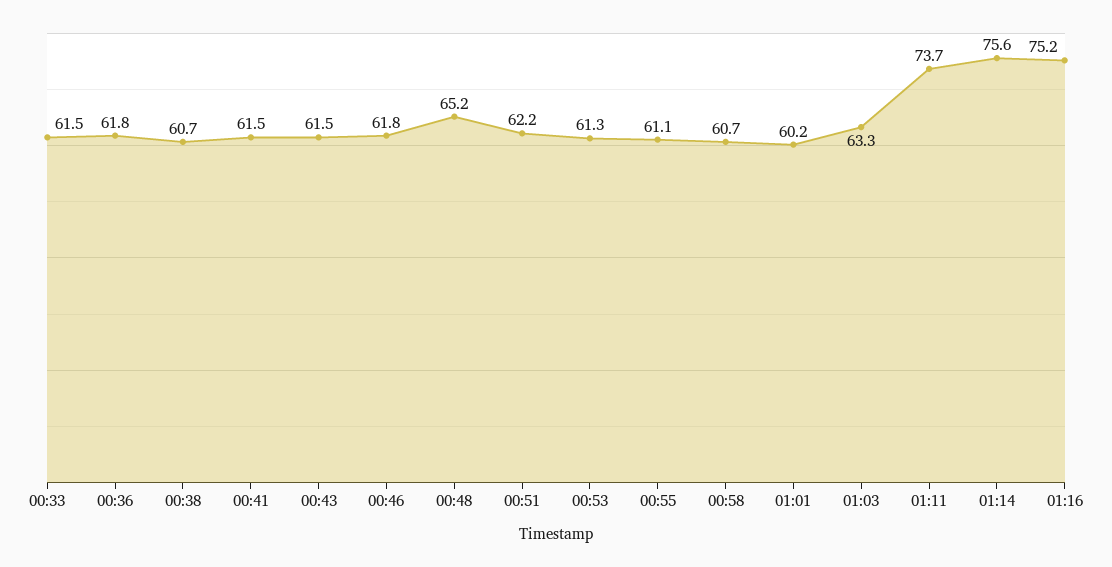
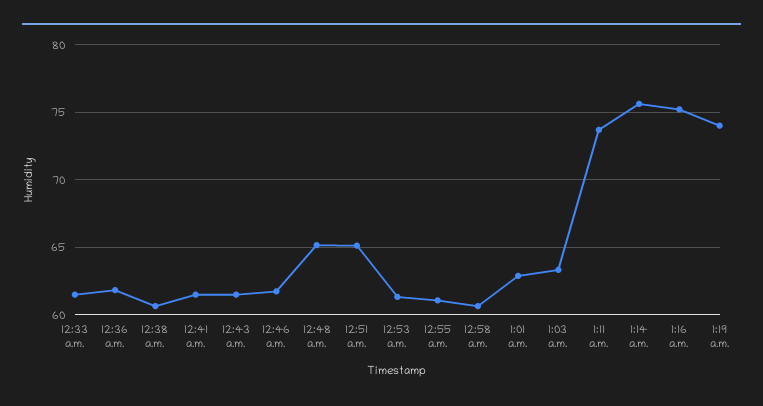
00:51: 62.2 -> 65
01:01: 60.2 -> 63
1:19 a.m.: none -> 74

